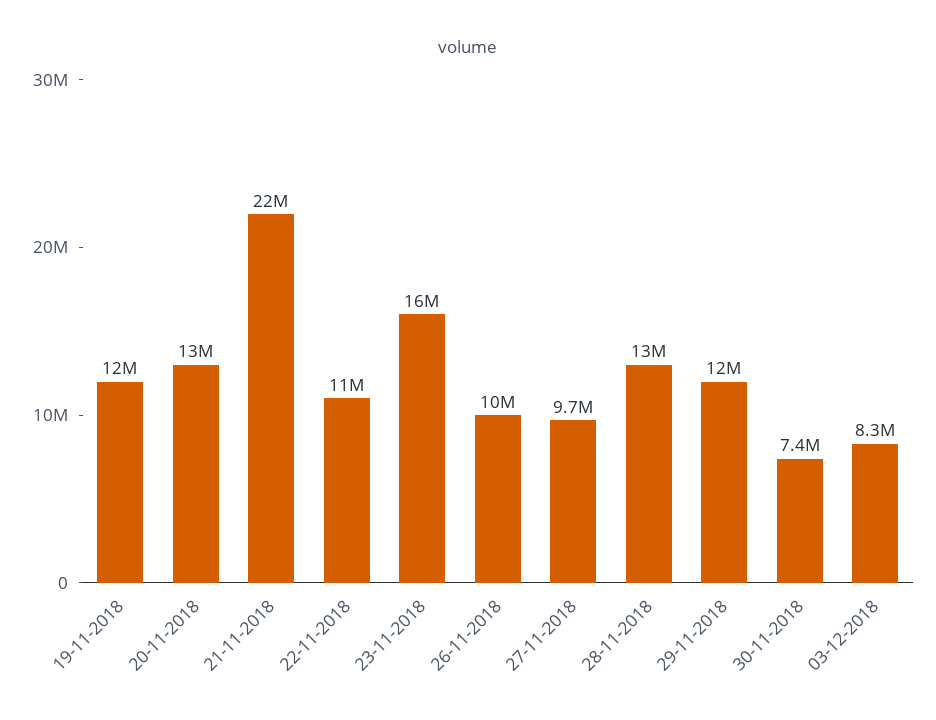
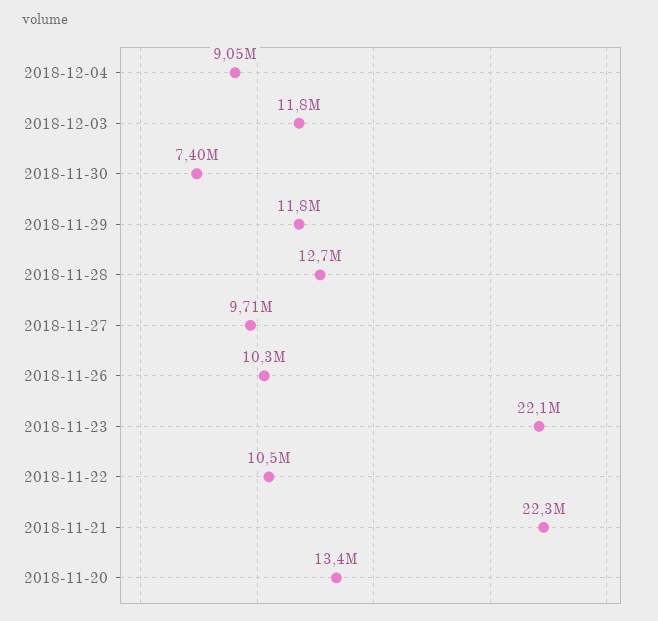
19-11-2018: 12000000 -> none
23-11-2018: 16000000 -> 22100000
03-12-2018: 8300000 -> 11800000
2018-12-04: none -> 9050000

